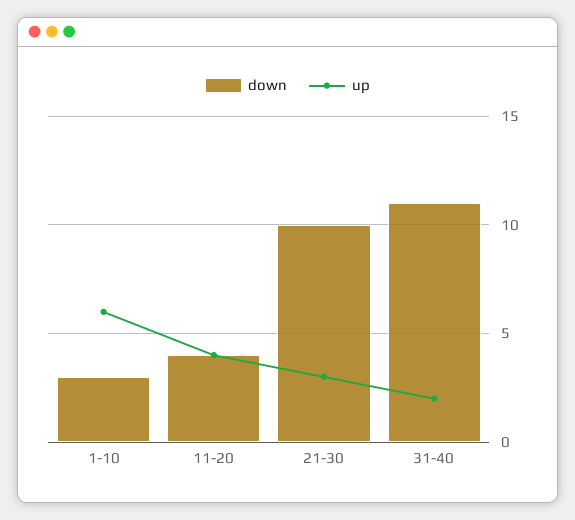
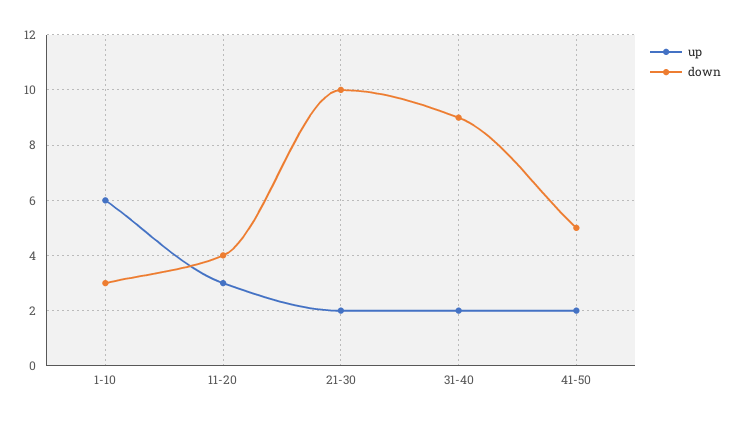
up, 11-20: 4 -> 3
up, 21-30: 3 -> 2
down, 31-40: 11 -> 9
up, 41-50: none -> 2
down, 41-50: none -> 5

